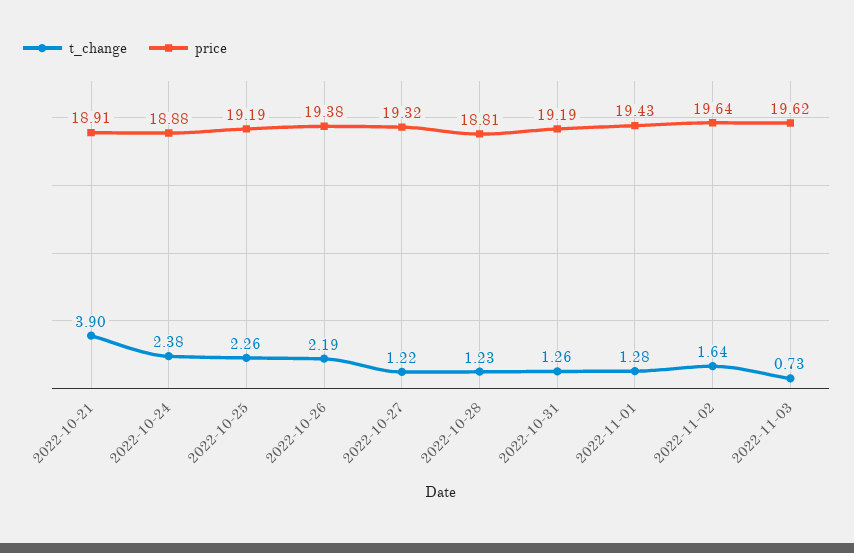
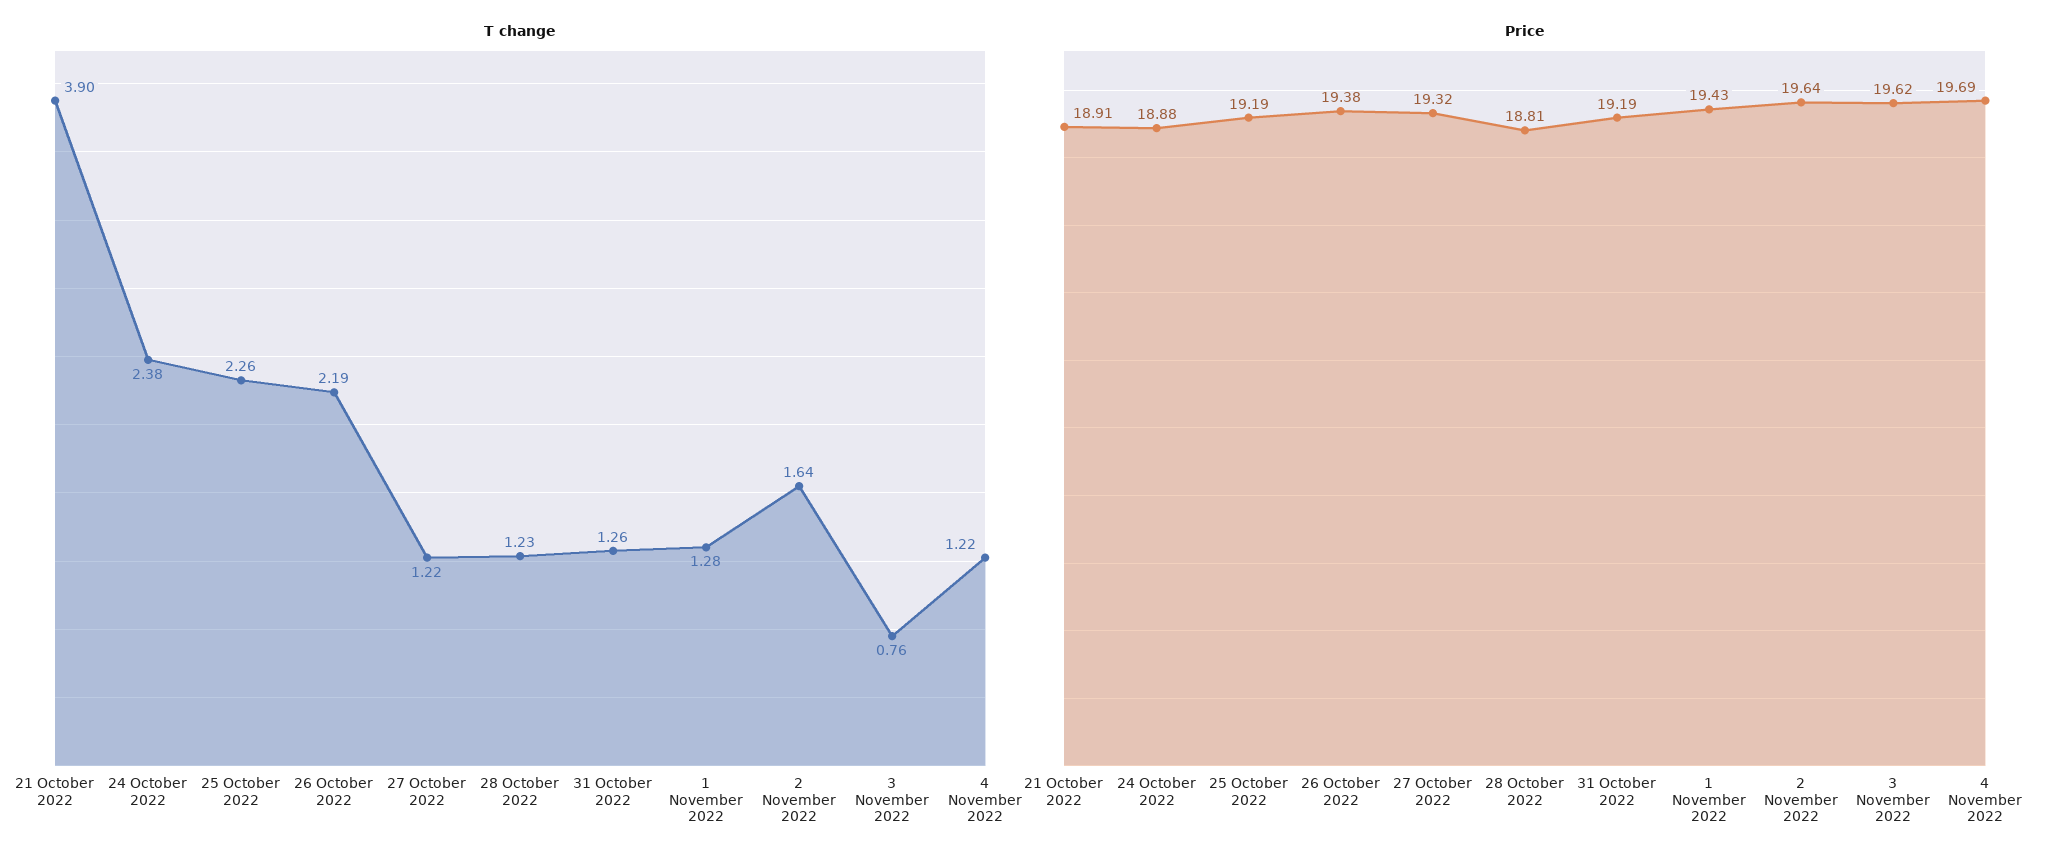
t_change, 2022-11-03: 0.73 -> 0.76
t_change, 4 November 2022: none -> 1.22
price, 4 November 2022: none -> 19.69

